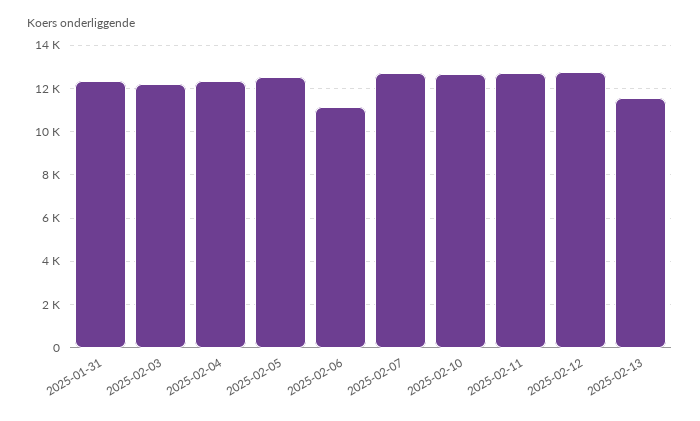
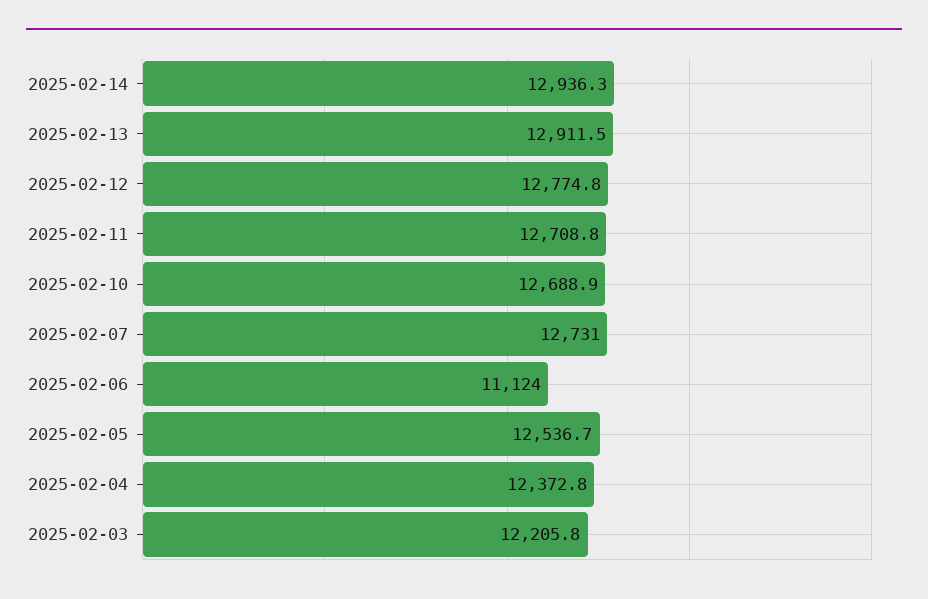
2025-01-31: 12500 -> none
2025-02-13: 11500 -> 12911.5
2025-02-14: none -> 12936.3

